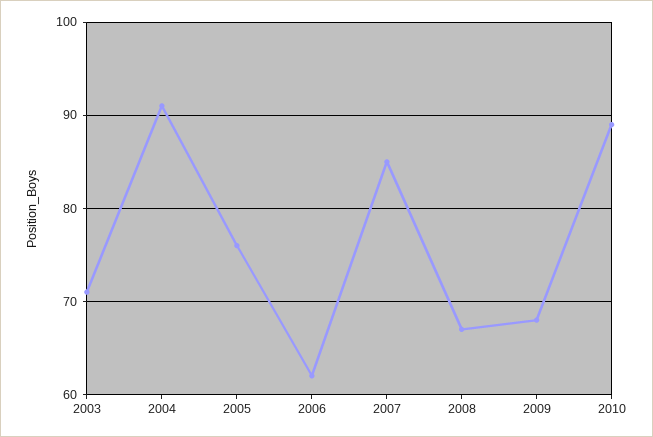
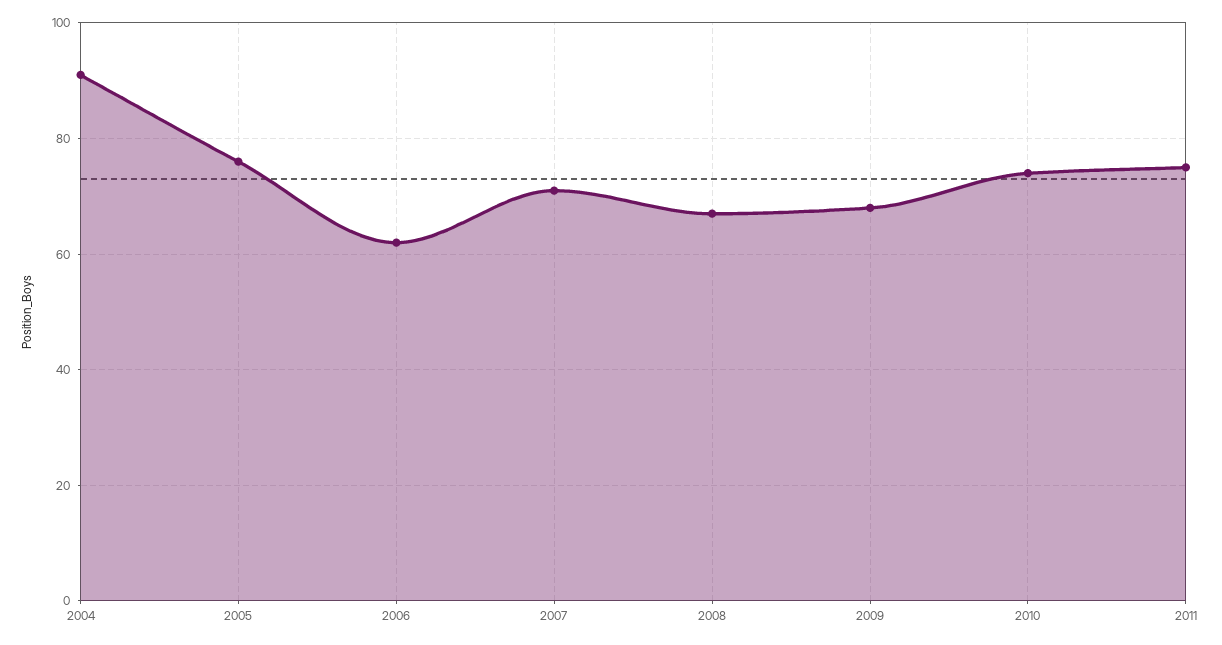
2003: 71 -> none
2007: 85 -> 70
2010: 89 -> 75
2011: none -> 75

